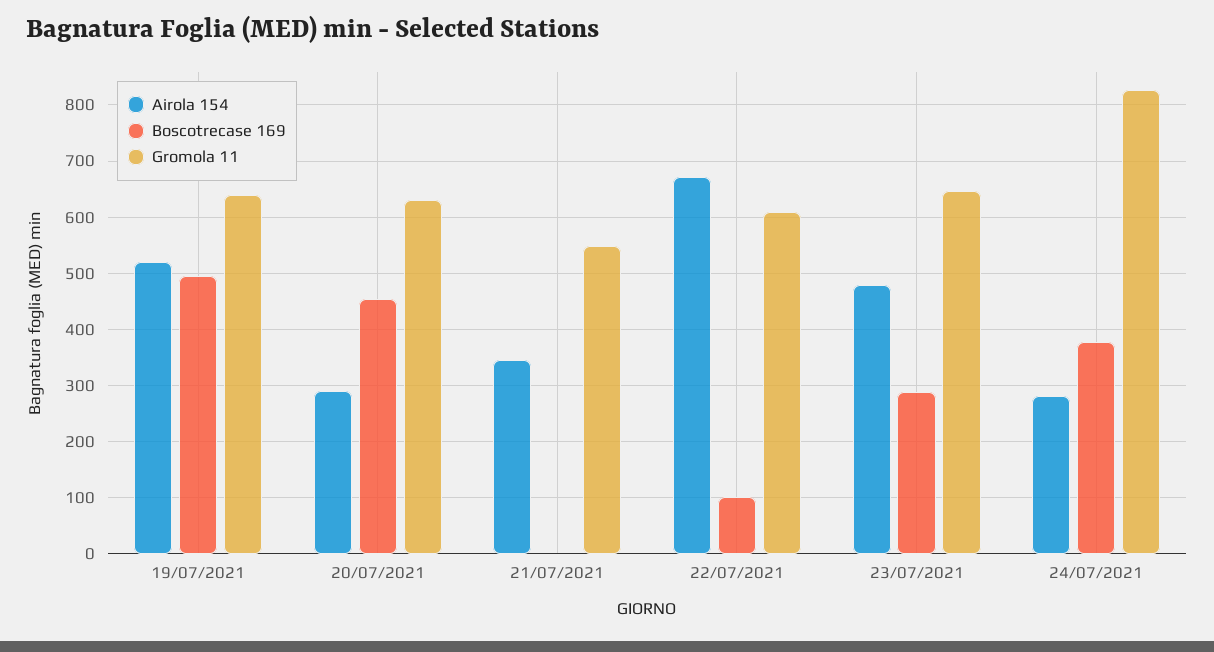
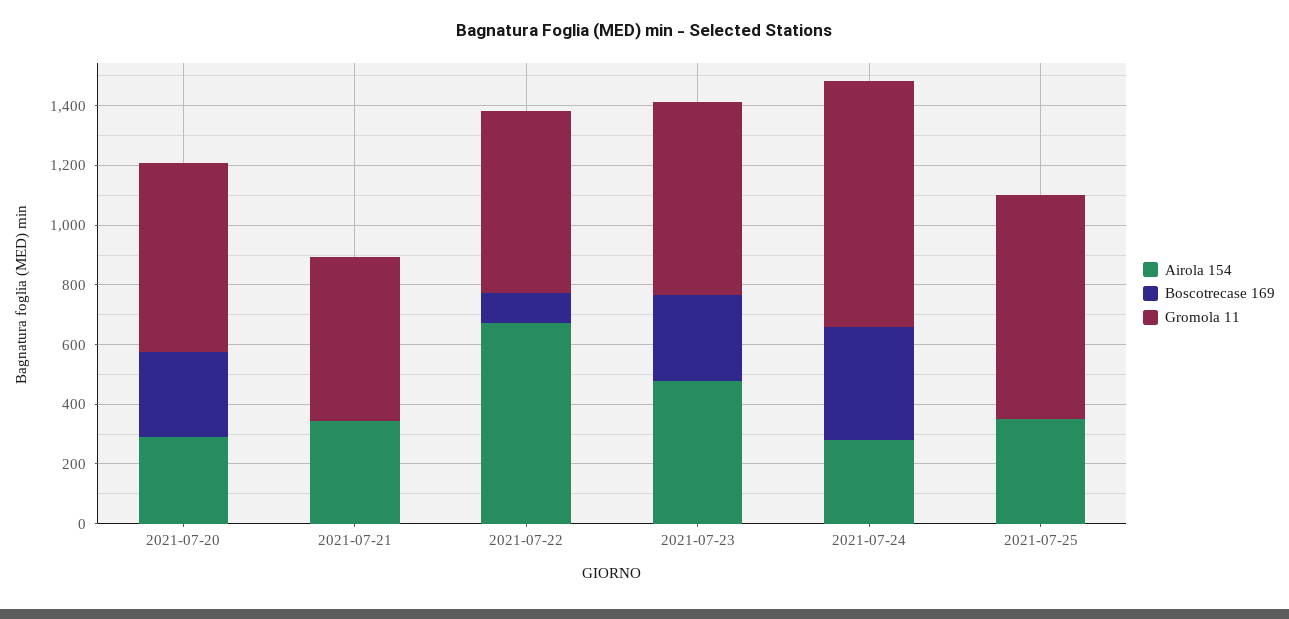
Airola 154, 19/07/2021: 520 -> none
Boscotrecase 169, 19/07/2021: 500 -> none
Gromola 11, 19/07/2021: 640 -> none
Boscotrecase 169, 20/07/2021: 460 -> 300
Airola 154, 2021-07-25: none -> 350
Boscotrecase 169, 2021-07-25: none -> 0
Gromola 11, 2021-07-25: none -> 750

